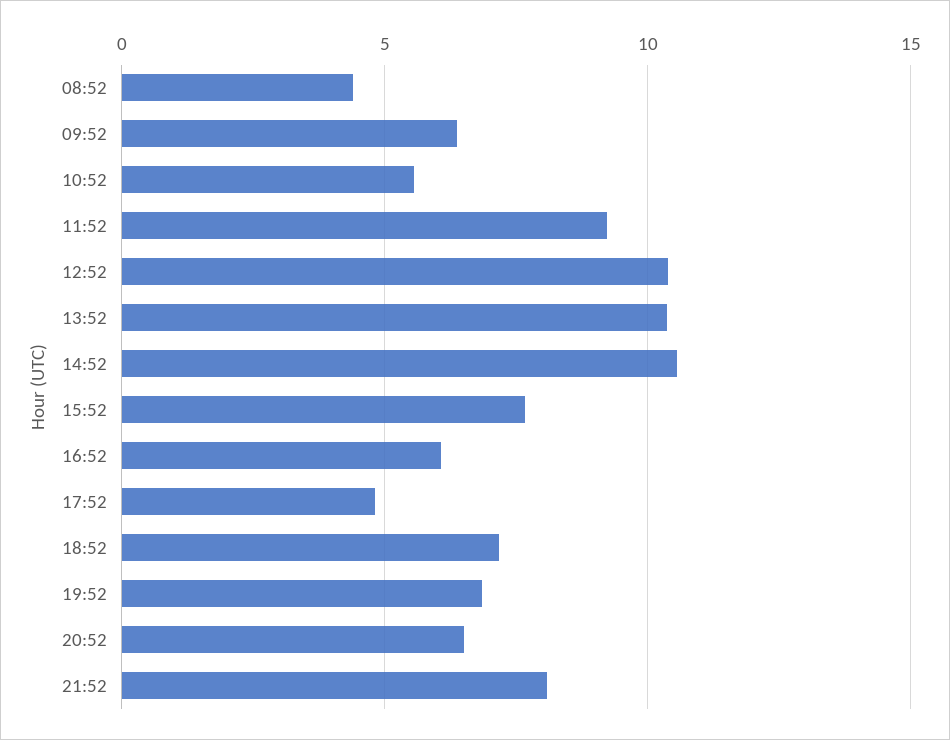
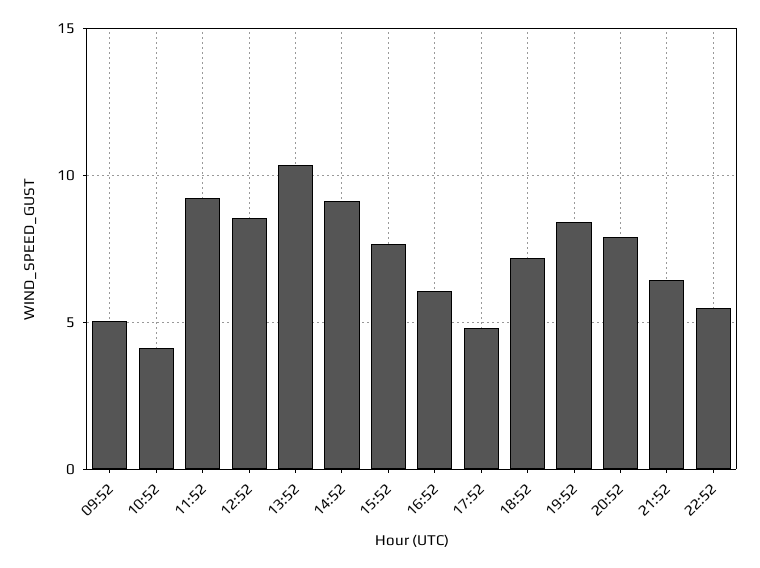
08:52: 4.5 -> none
09:52: 6.5 -> 5
10:52: 5.5 -> 4
12:52: 10.5 -> 8.5
14:52: 10.5 -> 9
19:52: 7 -> 8.5
20:52: 6.5 -> 8
21:52: 8 -> 6.5
22:52: none -> 5.5

